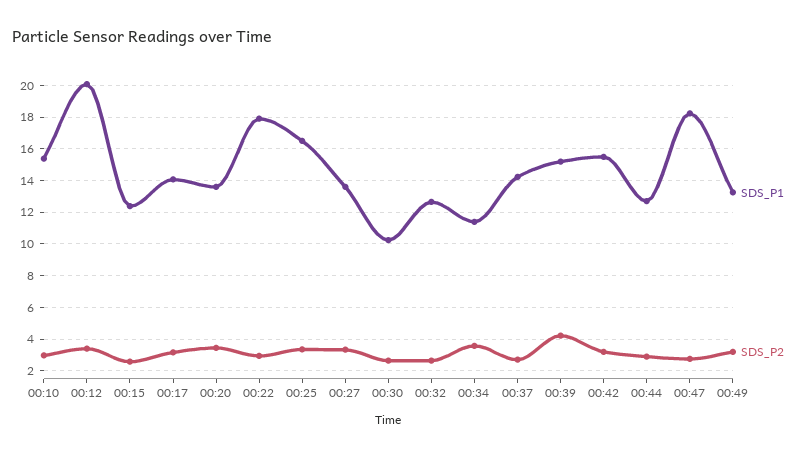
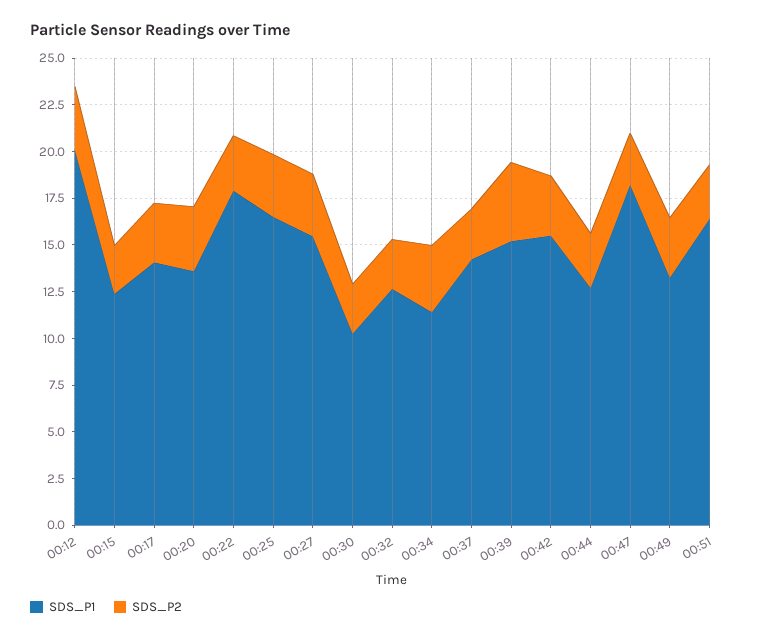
SDS_P1, 00:10: 15.5 -> none
SDS_P2, 00:10: 3 -> none
SDS_P1, 00:27: 13.5 -> 15.5
SDS_P1, 00:51: none -> 16.5
SDS_P2, 00:51: none -> 3

